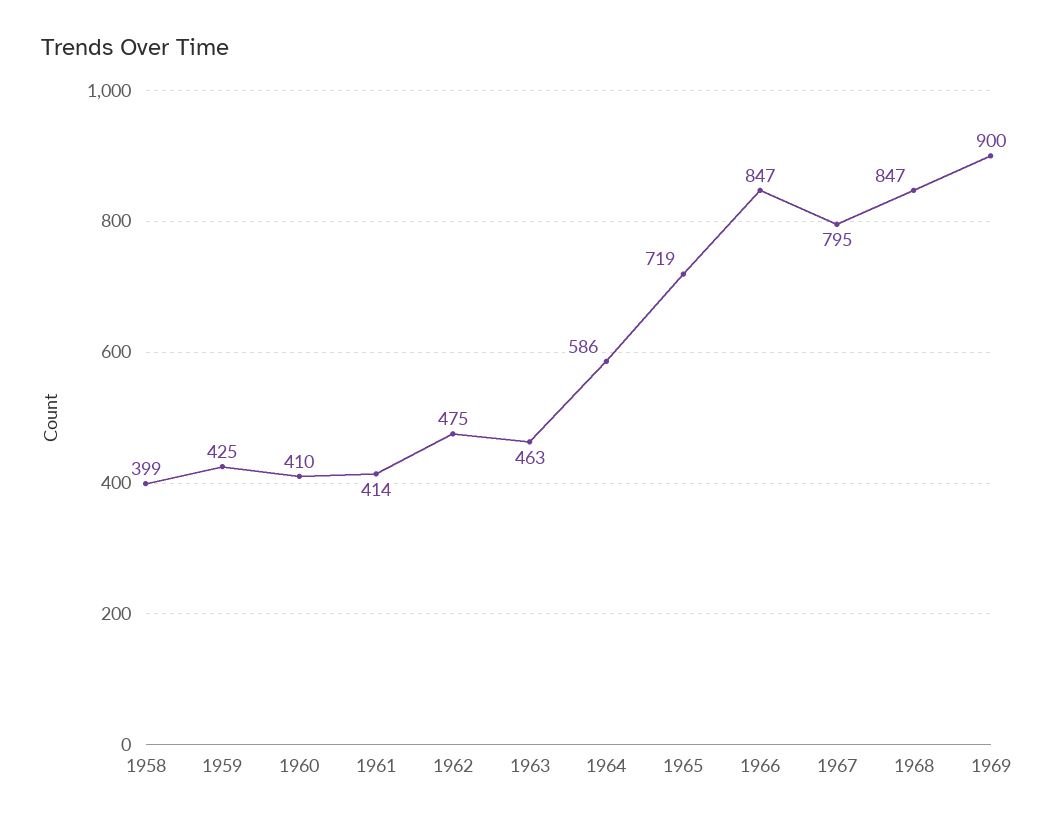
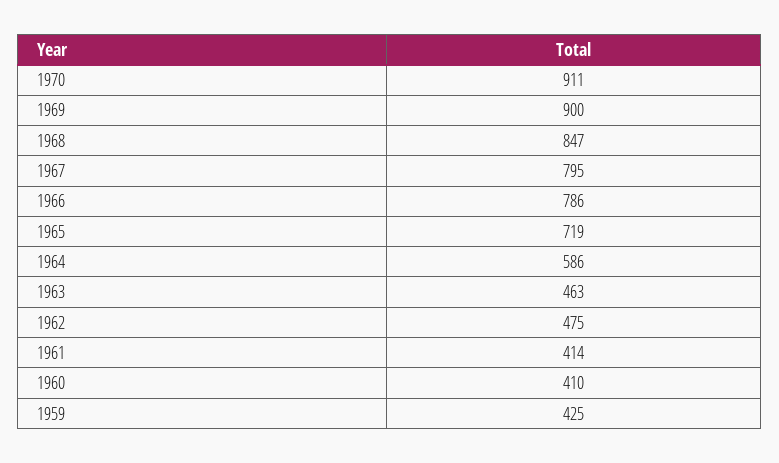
1958: 399 -> none
1966: 847 -> 786
1970: none -> 911

